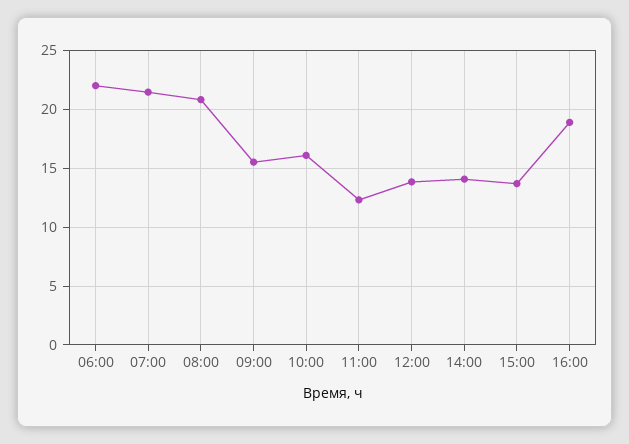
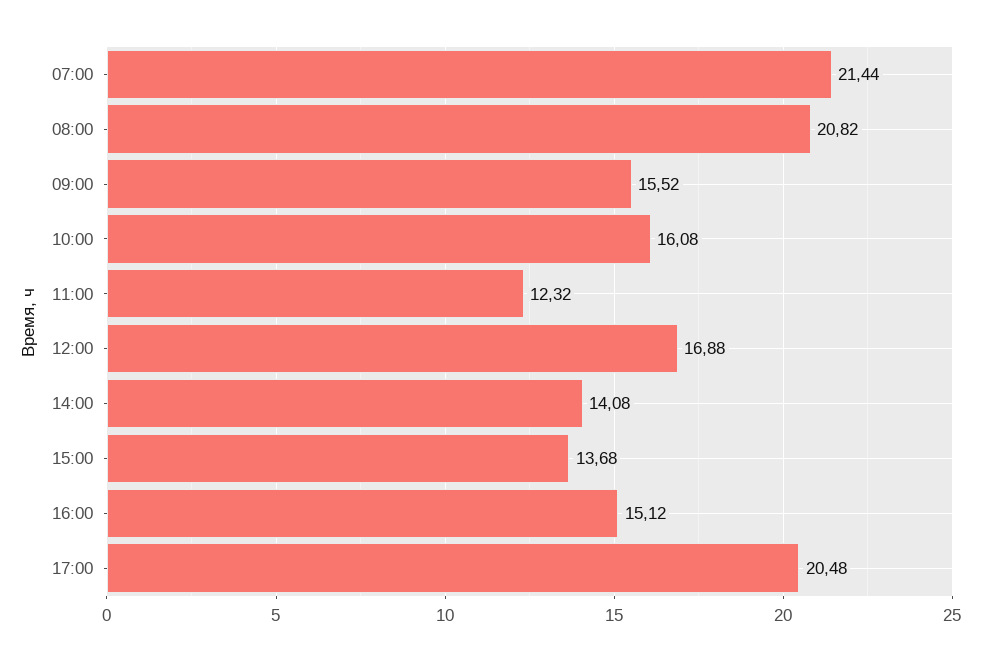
06:00: 22 -> none
12:00: 14 -> 16.88
16:00: 19 -> 15.12
17:00: none -> 20.48

